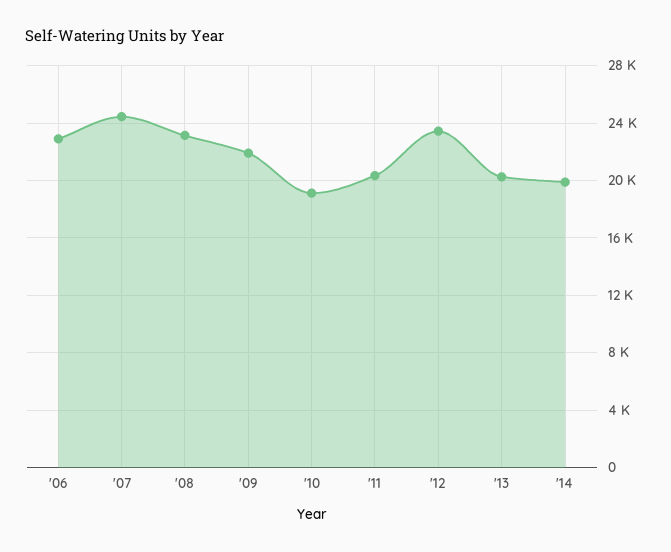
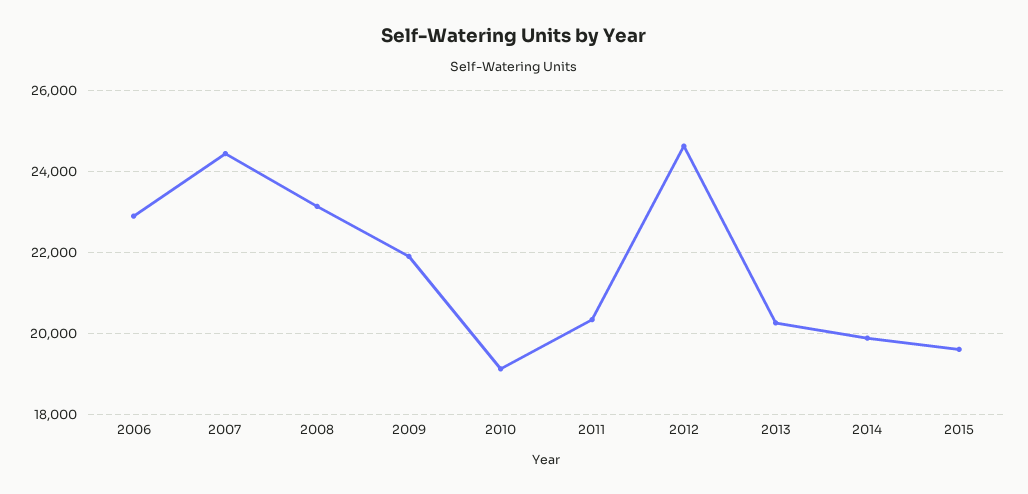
'12: 23500 -> 24600
2015: none -> 19600

